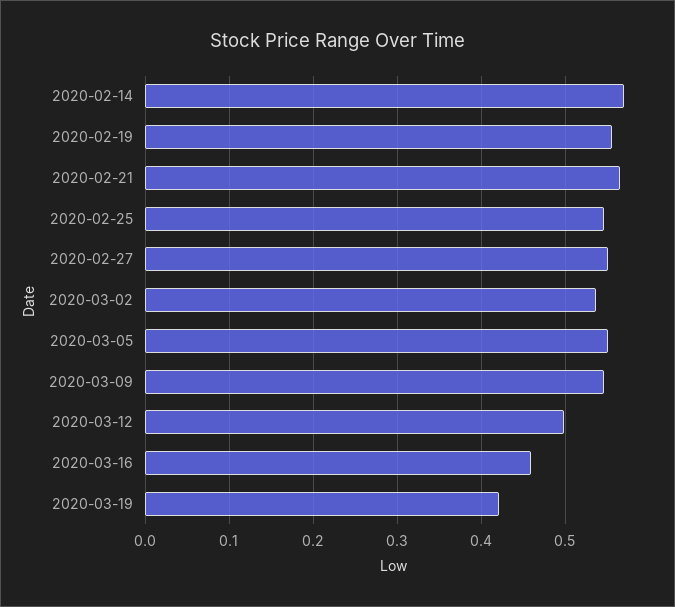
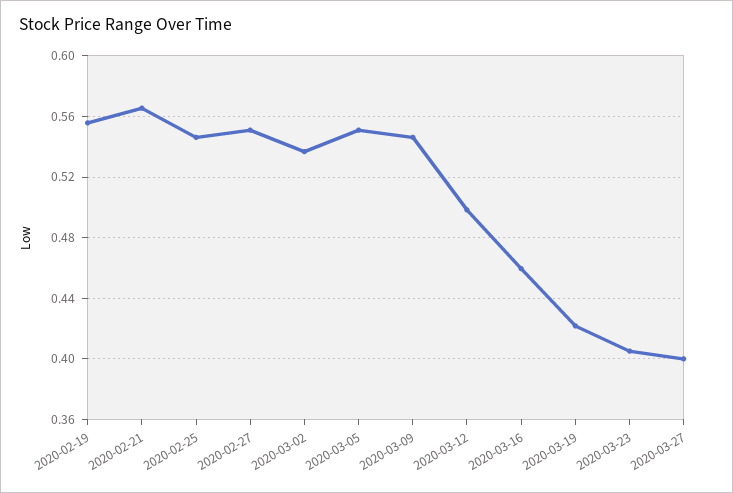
2020-02-14: 0.57 -> none
2020-03-23: none -> 0.405
2020-03-27: none -> 0.4

